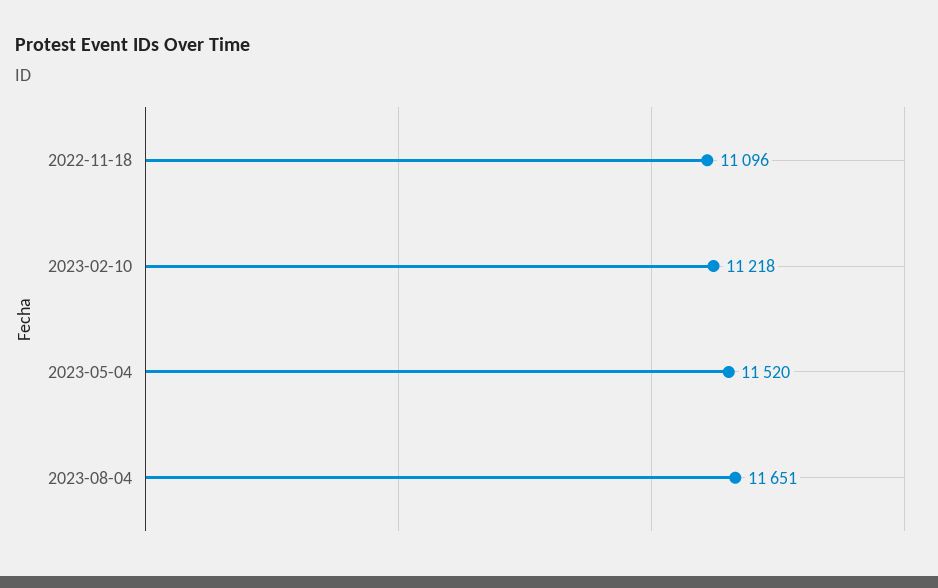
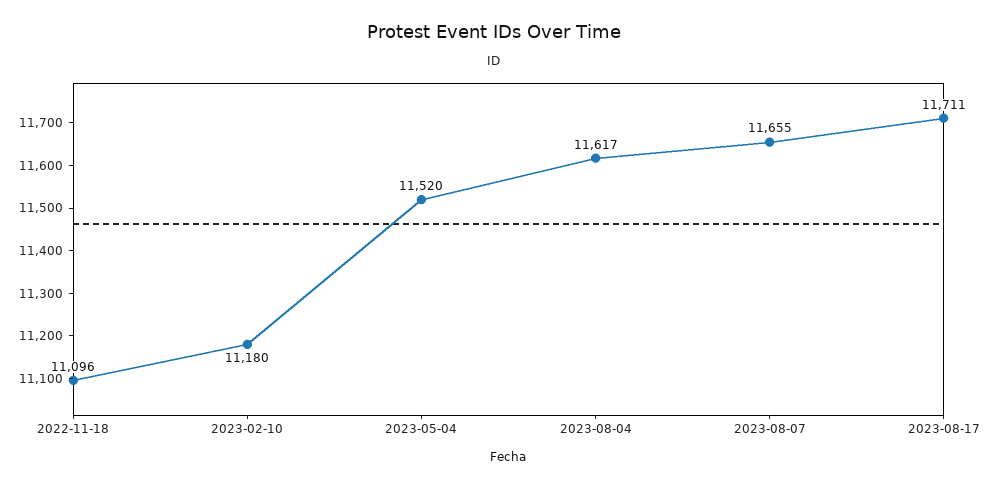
2023-02-10: 11218 -> 11180
2023-08-04: 11651 -> 11617
2023-08-07: none -> 11655
2023-08-17: none -> 11711

